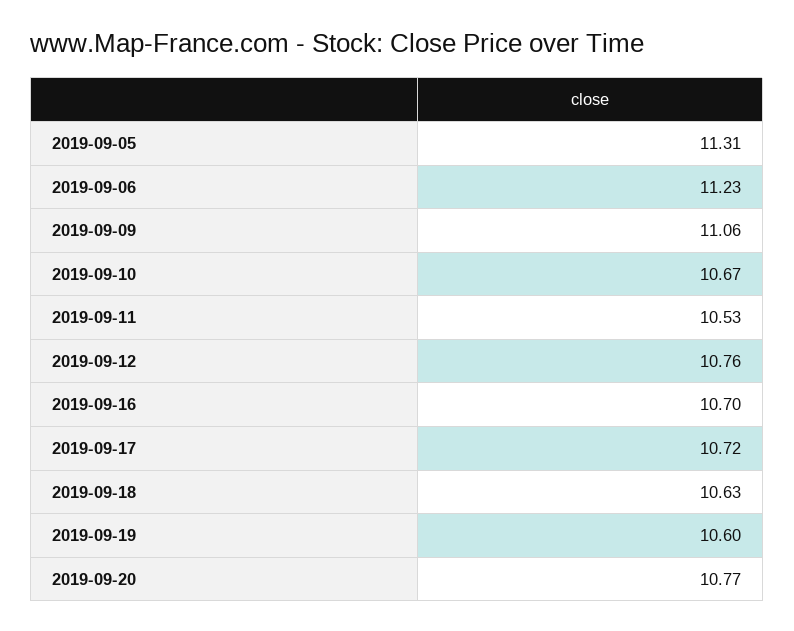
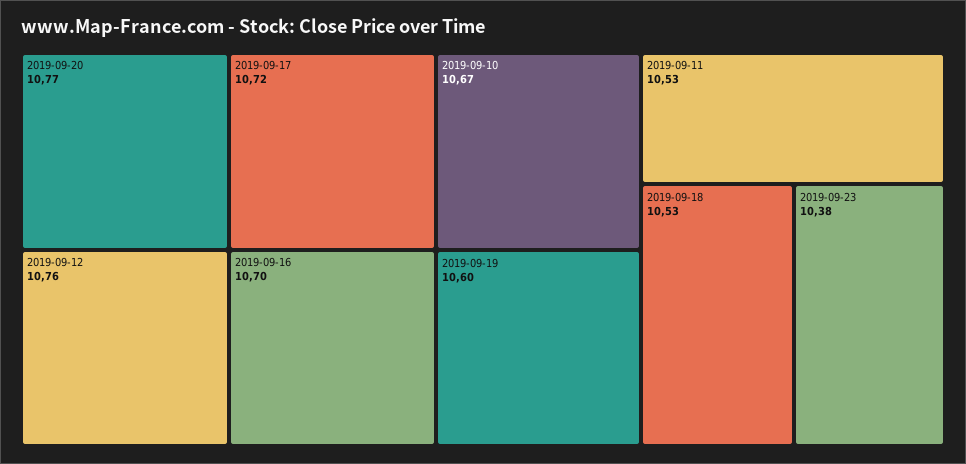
2019-09-05: 11.31 -> none
2019-09-06: 11.23 -> none
2019-09-09: 11.06 -> none
2019-09-18: 10.63 -> 10.53
2019-09-23: none -> 10.38

